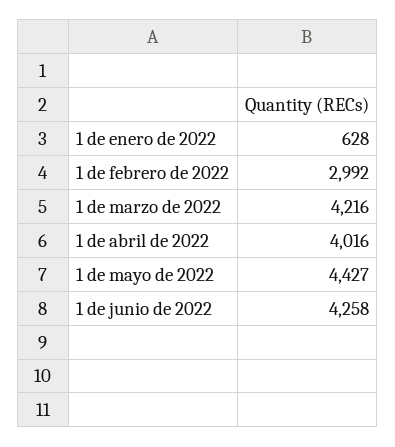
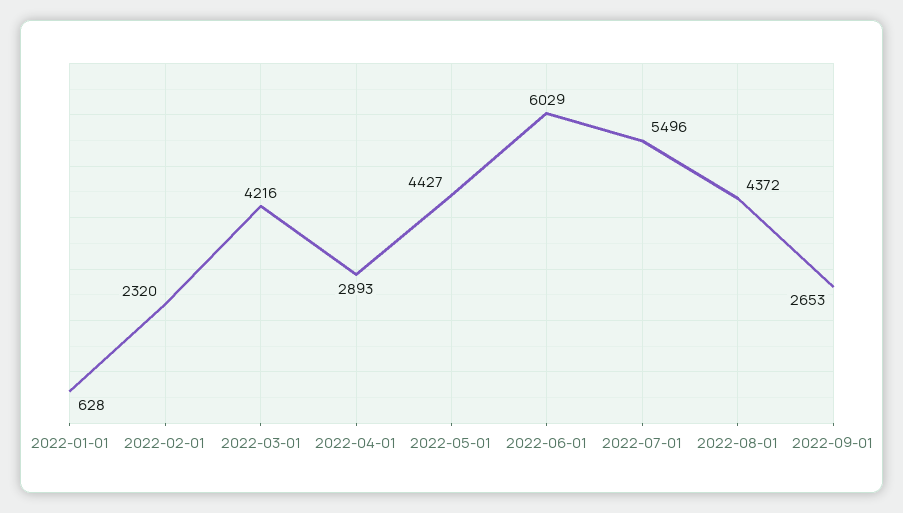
1 de febrero de 2022: 2992 -> 2320
1 de abril de 2022: 4016 -> 2893
1 de junio de 2022: 4258 -> 6029
2022-07-01: none -> 5496
2022-08-01: none -> 4372
2022-09-01: none -> 2653

